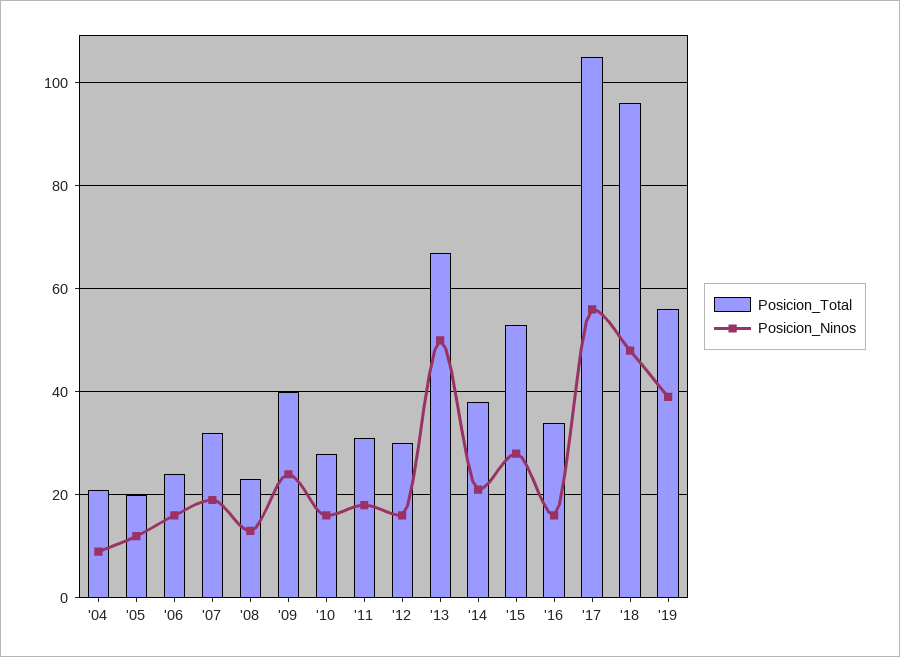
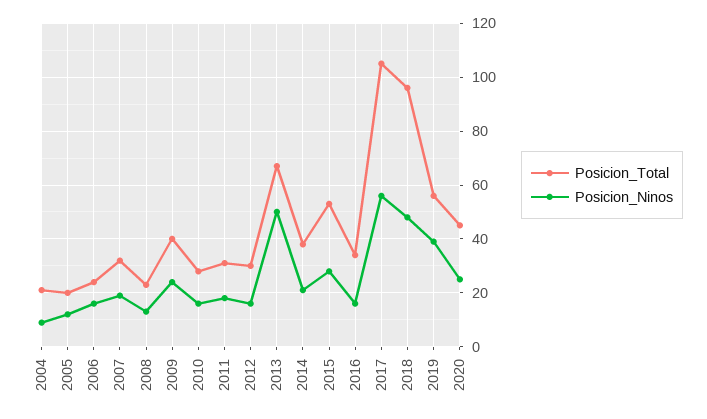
Posicion_Total, 2020: none -> 45
Posicion_Ninos, 2020: none -> 25

